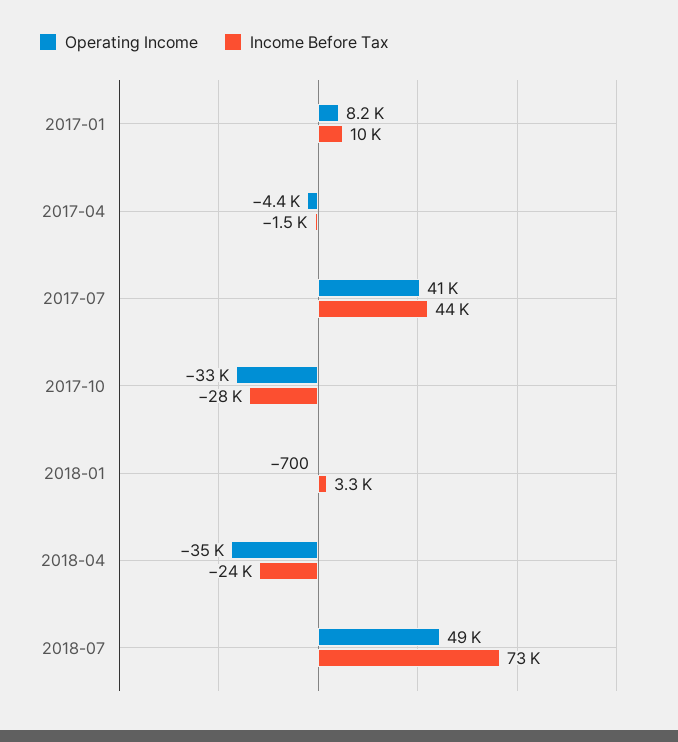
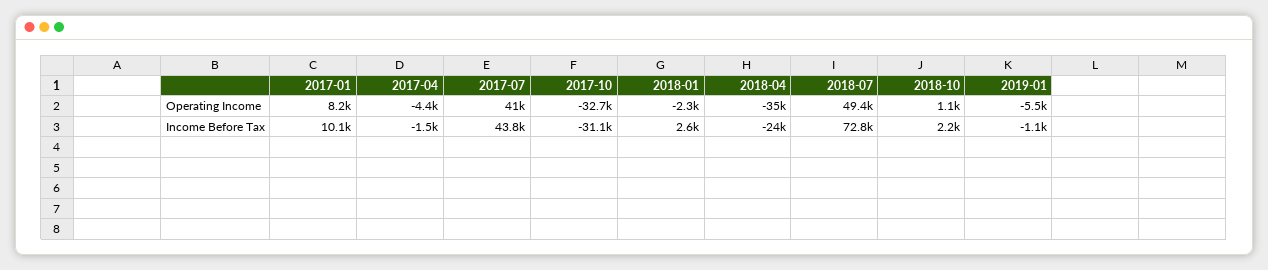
Income Before Tax, 2017-10: -28000 -> -31100
Operating Income, 2018-01: -700 -> -2300
Income Before Tax, 2018-01: 3300 -> 2600
Operating Income, 2018-10: none -> 1100
Operating Income, 2019-01: none -> -5500
Income Before Tax, 2018-10: none -> 2200
Income Before Tax, 2019-01: none -> -1100

